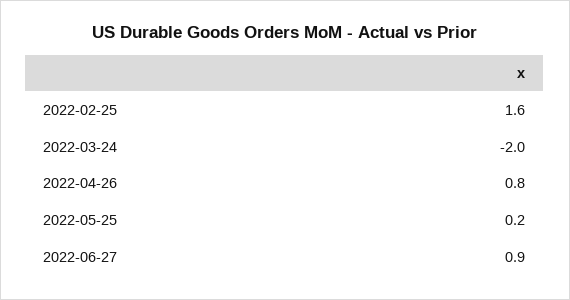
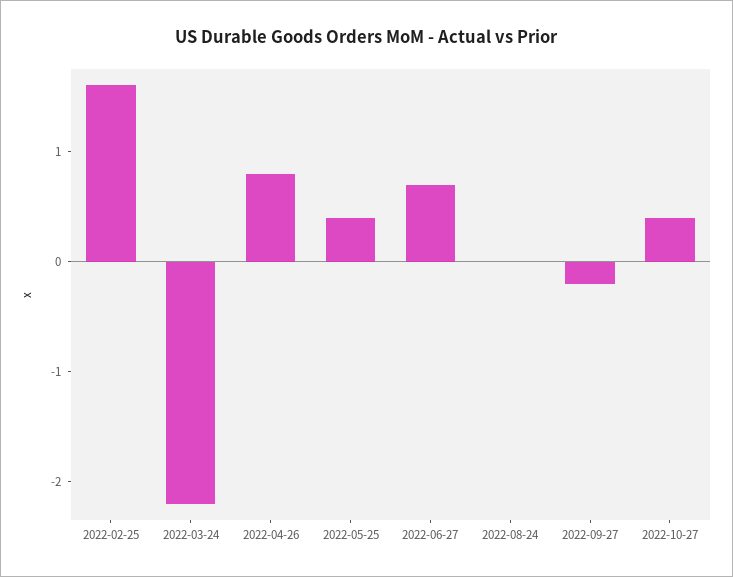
2022-03-24: -2 -> -2.2
2022-05-25: 0.2 -> 0.4
2022-06-27: 0.9 -> 0.7
2022-08-24: none -> 0
2022-09-27: none -> -0.2
2022-10-27: none -> 0.4

